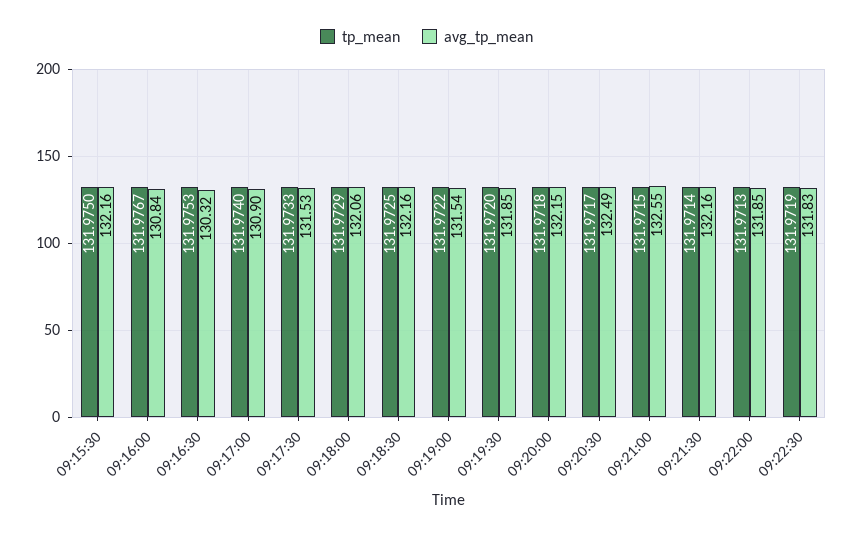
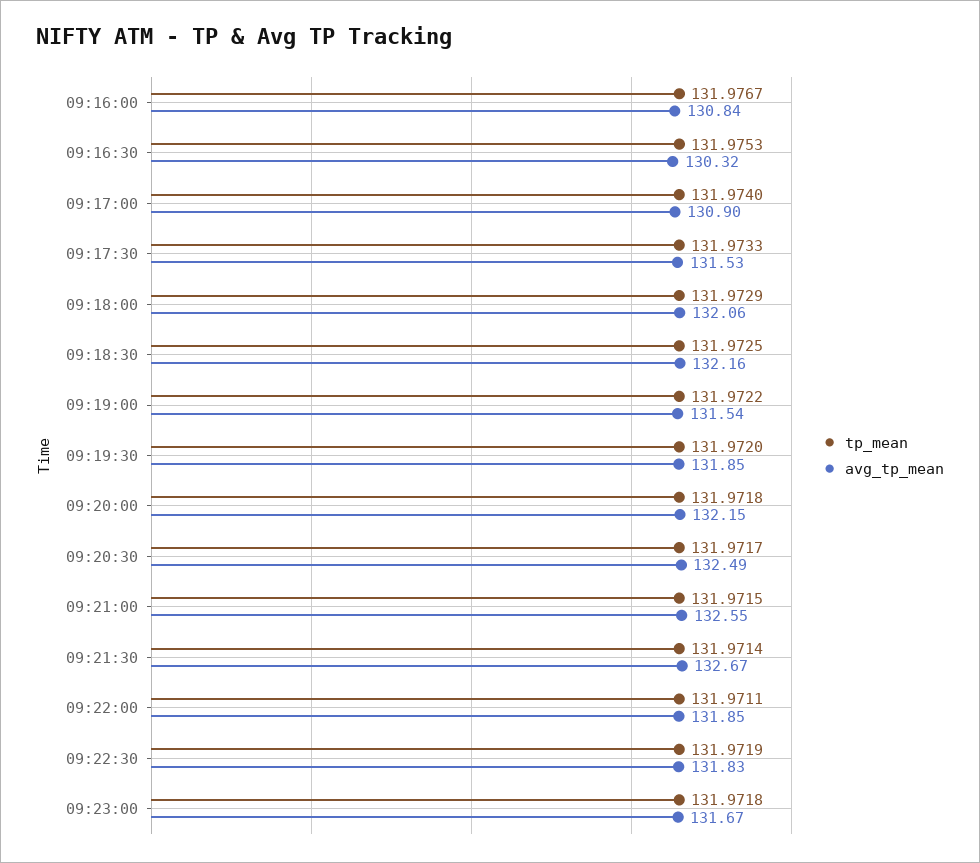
tp_mean, 09:15:30: 131.975 -> none
avg_tp_mean, 09:15:30: 132.16 -> none
avg_tp_mean, 09:21:30: 132.16 -> 132.67
tp_mean, 09:22:00: 131.9713 -> 131.9711
tp_mean, 09:23:00: none -> 131.9718
avg_tp_mean, 09:23:00: none -> 131.67

